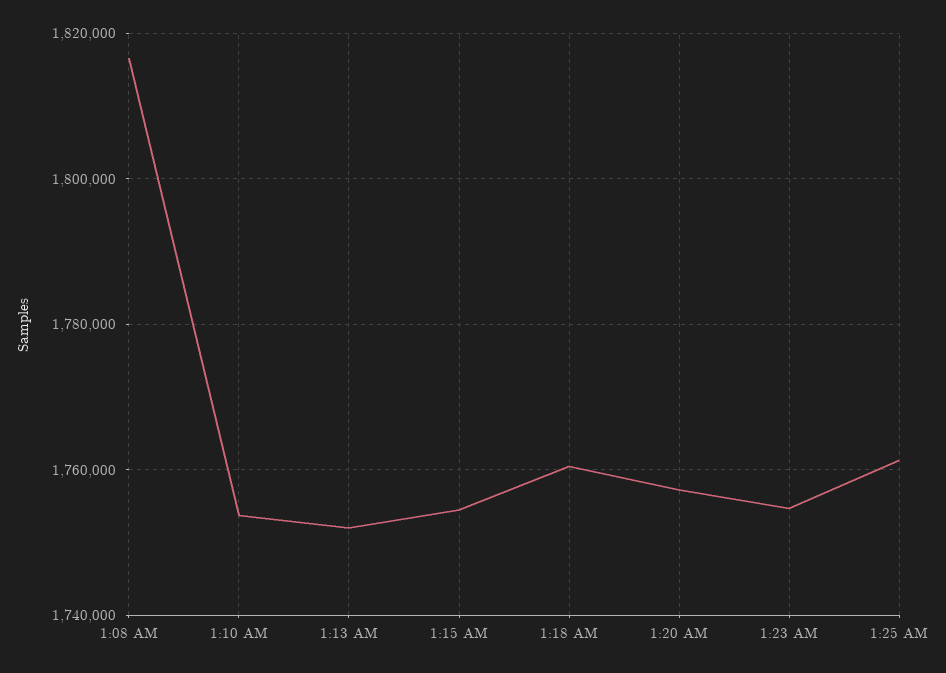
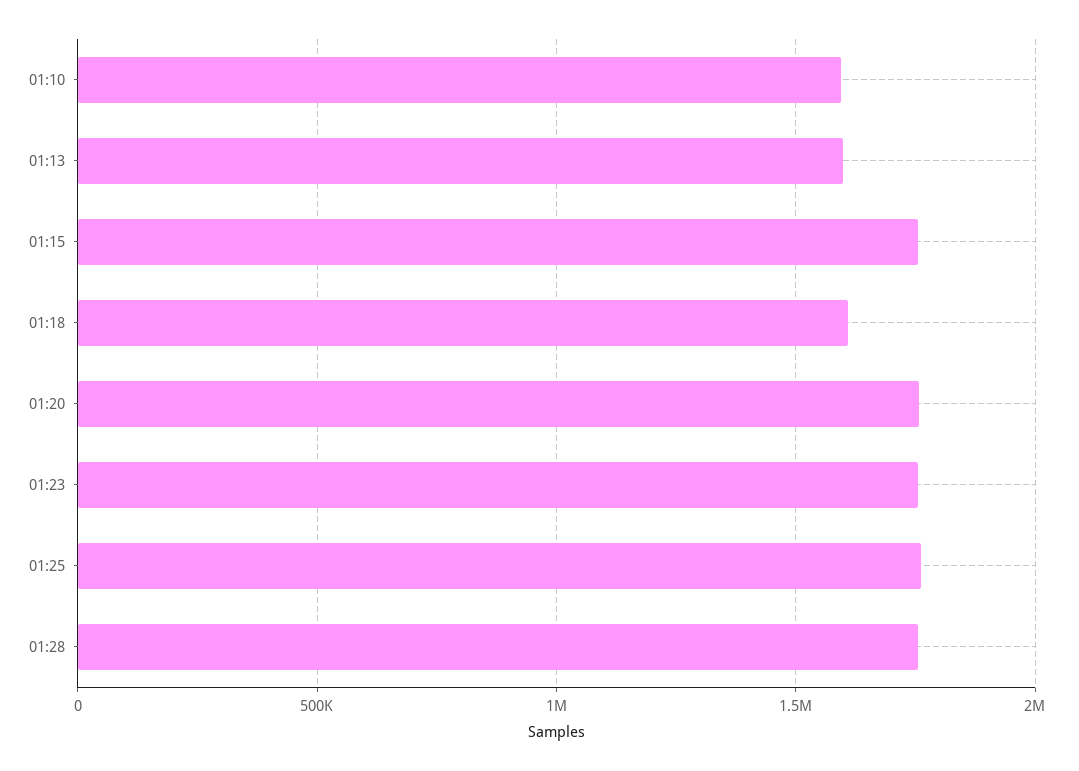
1:08 AM: 1816000 -> none
1:10 AM: 1754000 -> 1600000
1:13 AM: 1752000 -> 1600000
1:18 AM: 1760000 -> 1600000
01:28: none -> 1750000

